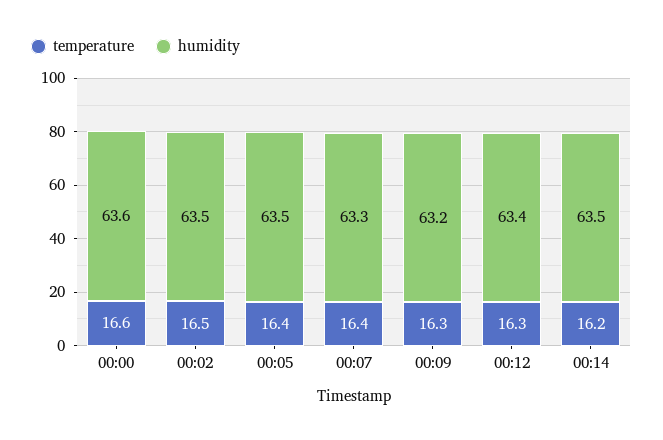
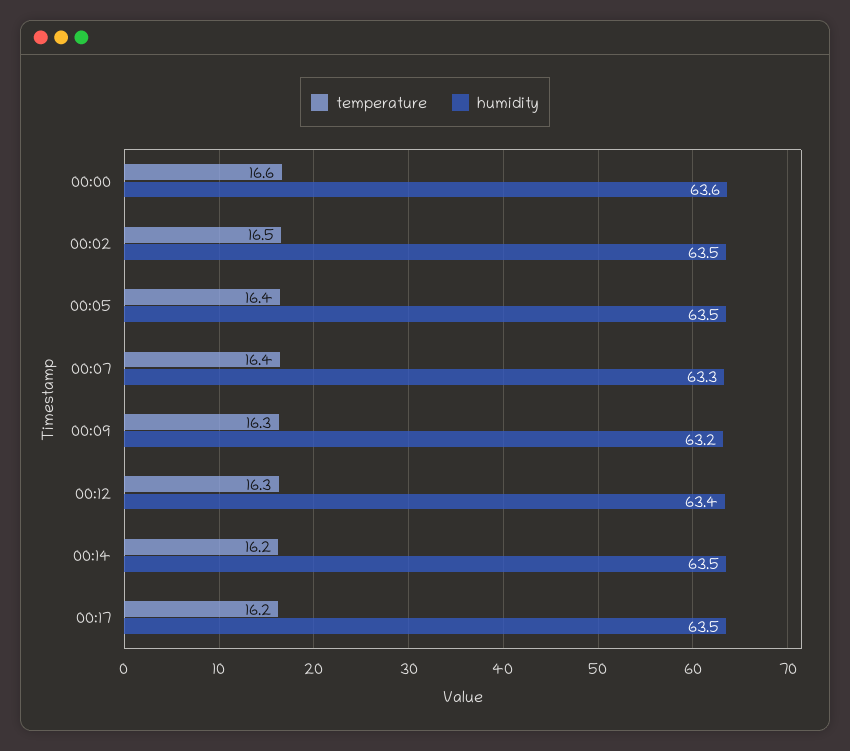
temperature, 00:17: none -> 16.2
humidity, 00:17: none -> 63.5

